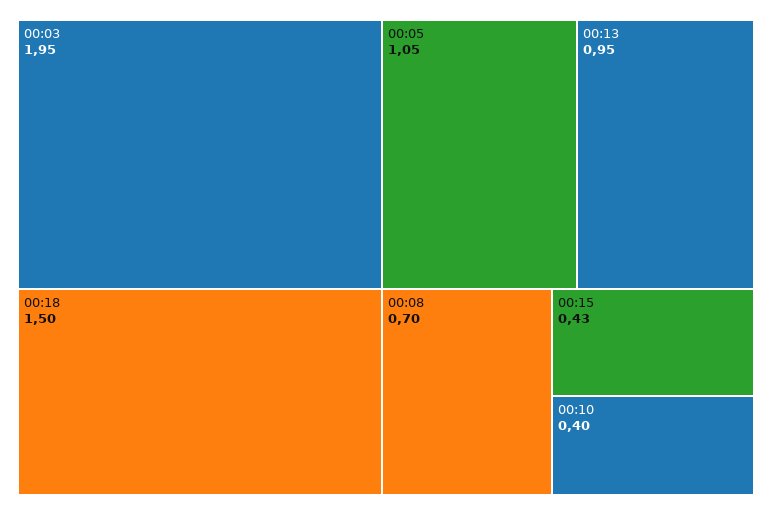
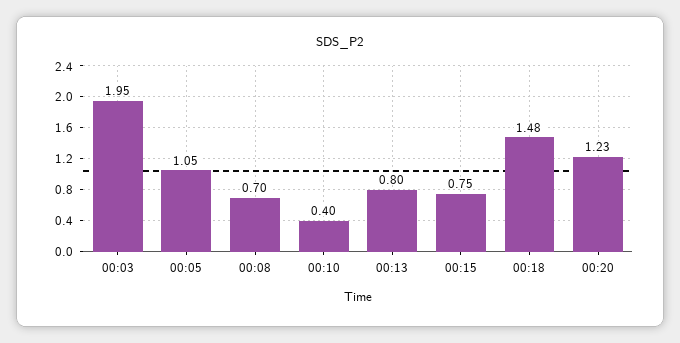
00:18: 1.5 -> 1.48
00:13: 0.95 -> 0.8
00:15: 0.43 -> 0.75
00:20: none -> 1.23

